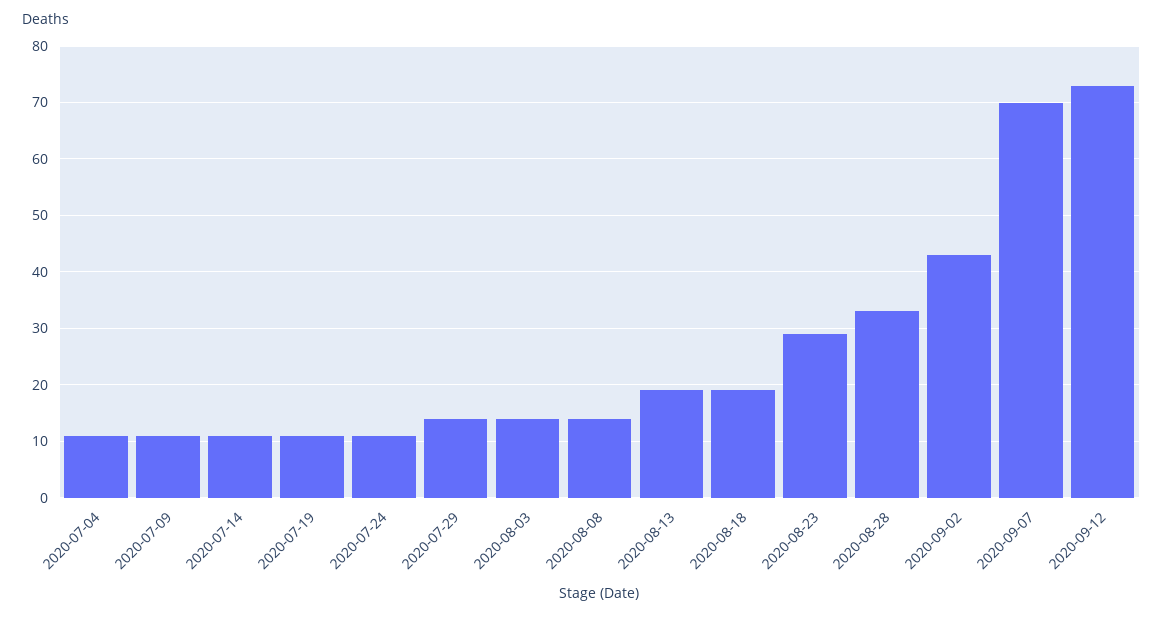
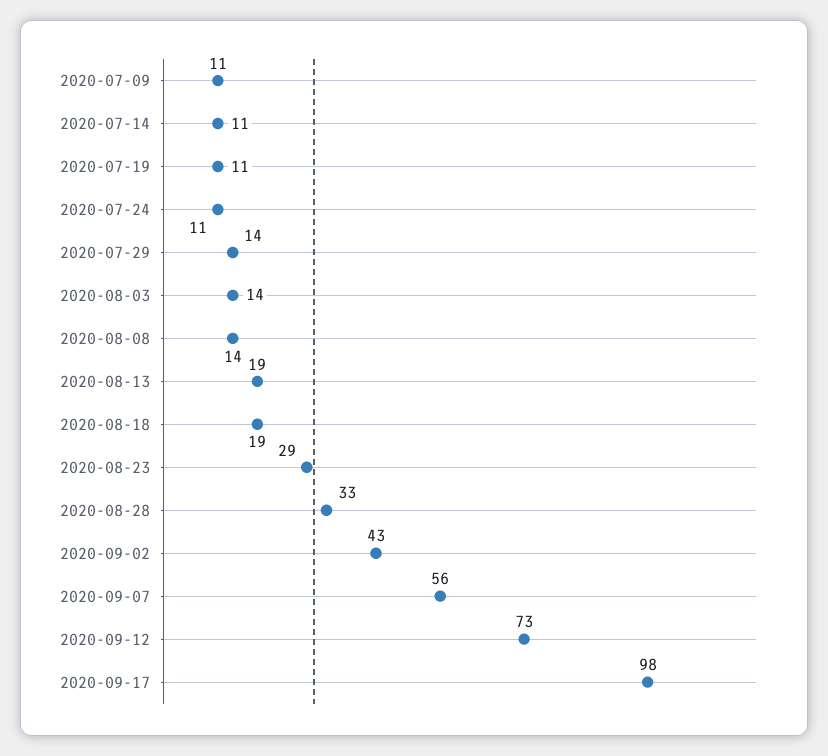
2020-07-04: 10 -> none
2020-09-07: 70 -> 56
2020-09-17: none -> 98

